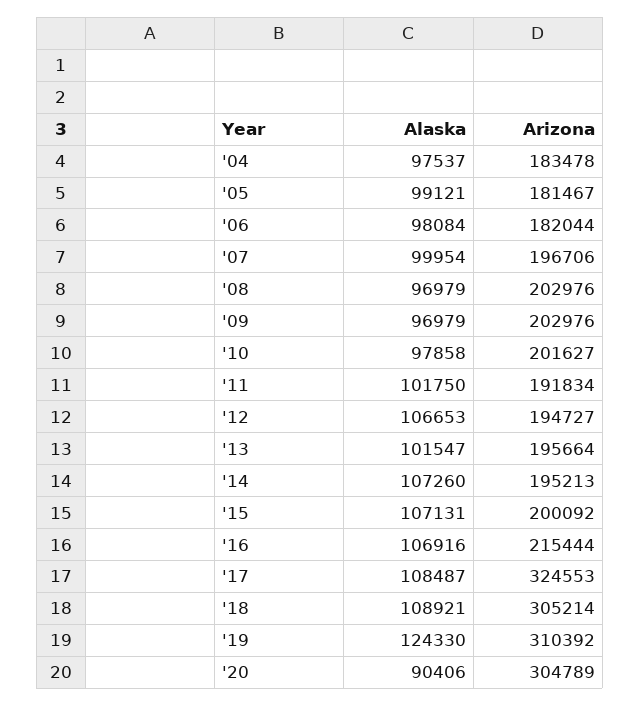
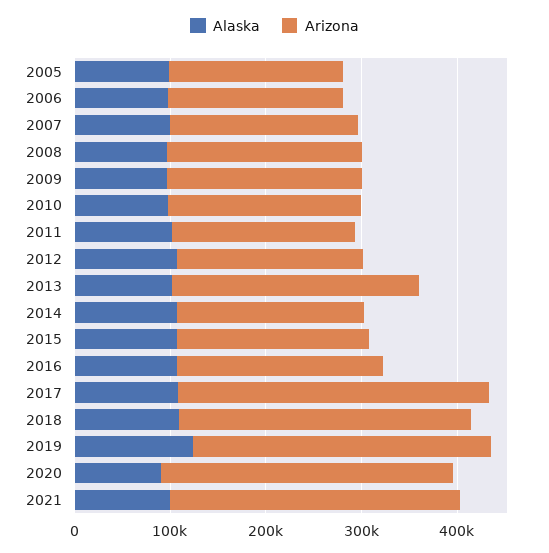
Alaska, '04: 97537 -> none
Arizona, '04: 183478 -> none
Arizona, '13: 195664 -> 260000
Alaska, 2021: none -> 100000
Arizona, 2021: none -> 300000

